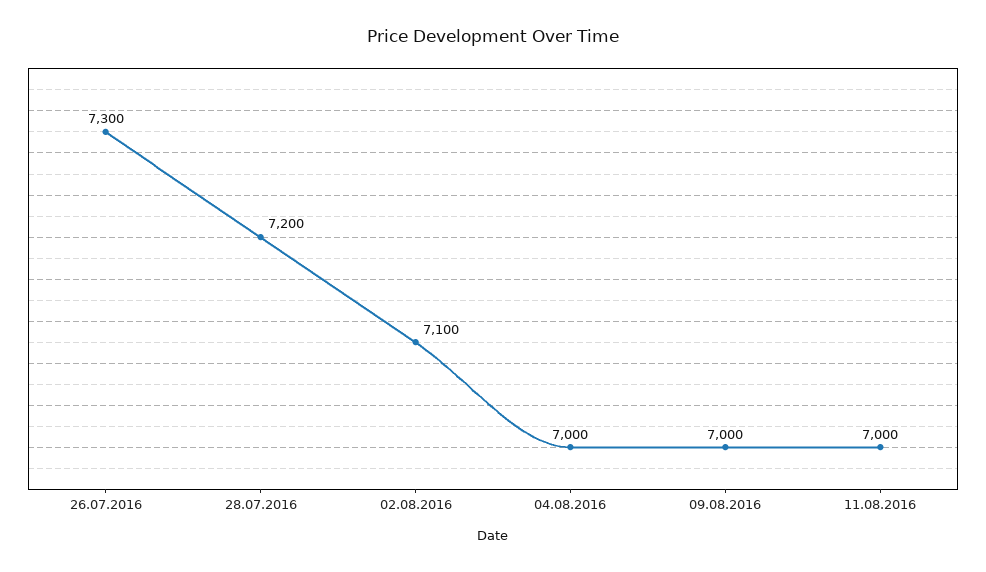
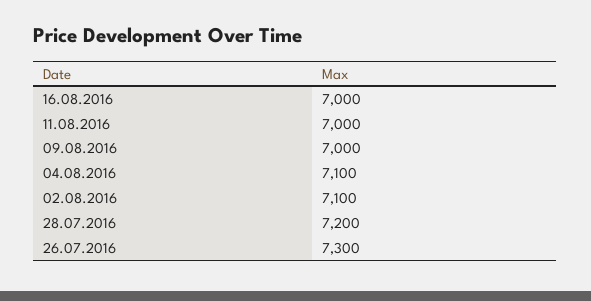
04.08.2016: 7000 -> 7100
16.08.2016: none -> 7000

